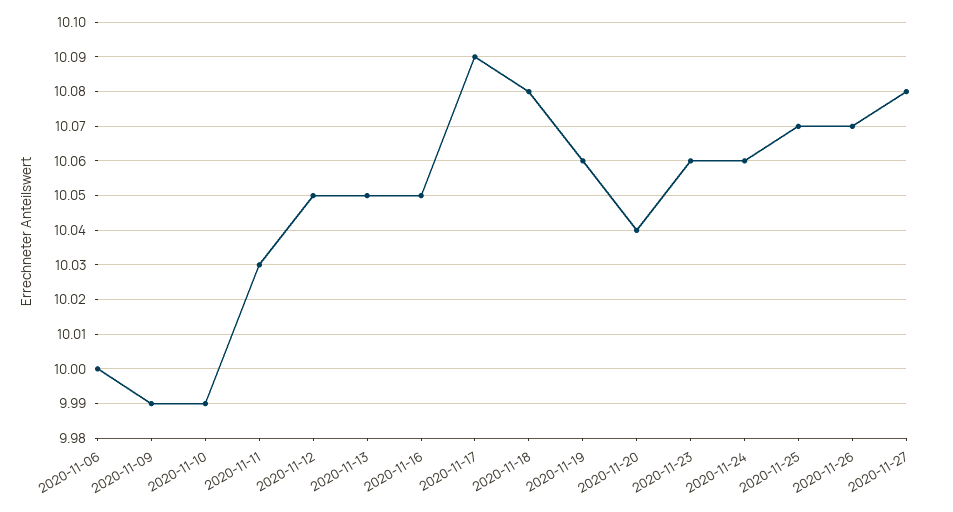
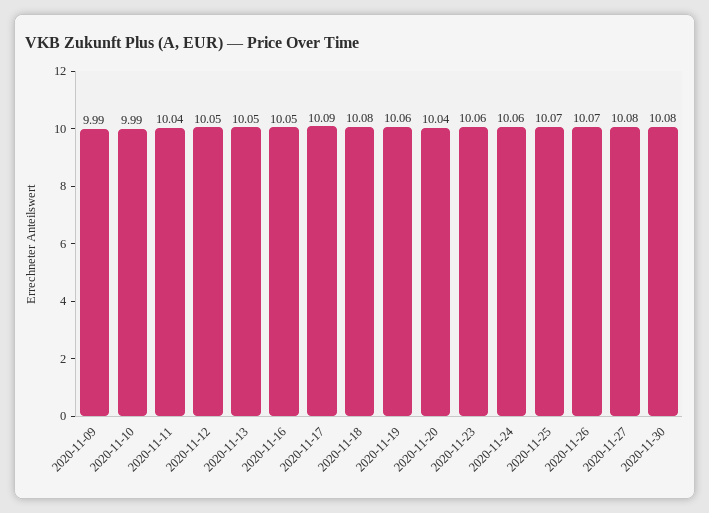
2020-11-06: 10 -> none
2020-11-11: 10.03 -> 10.04
2020-11-30: none -> 10.08

